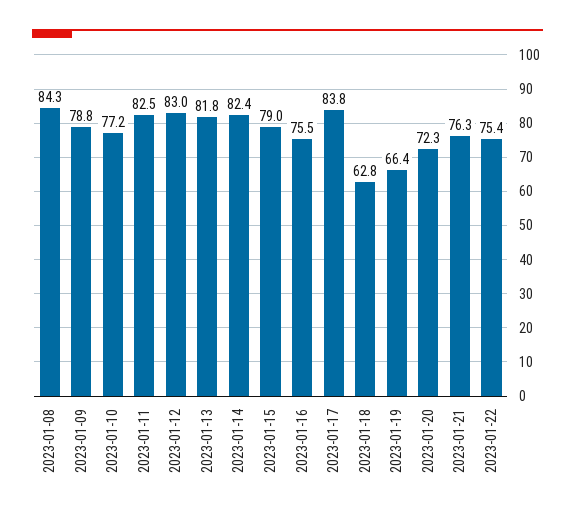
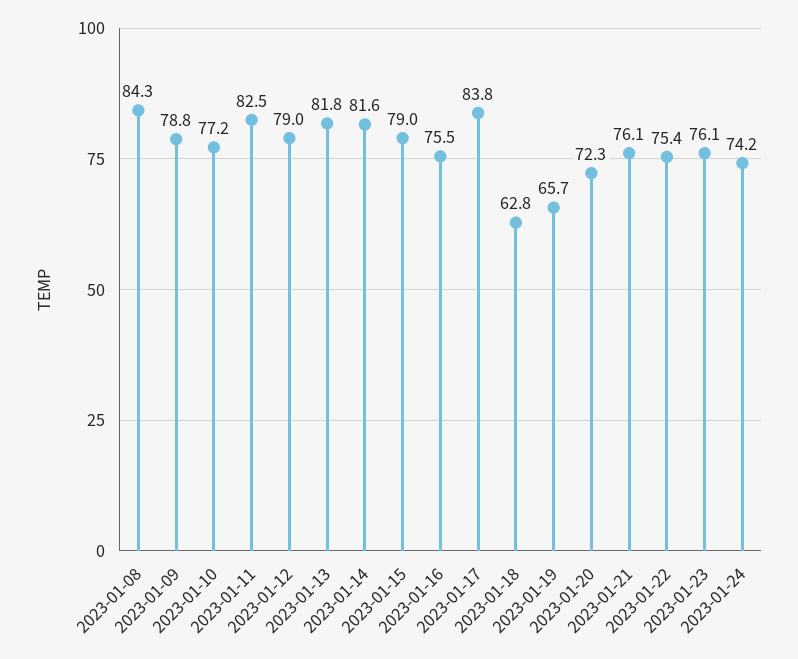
2023-01-12: 83 -> 79
2023-01-14: 82.4 -> 81.6
2023-01-19: 66.4 -> 65.7
2023-01-21: 76.3 -> 76.1
2023-01-23: none -> 76.1
2023-01-24: none -> 74.2

